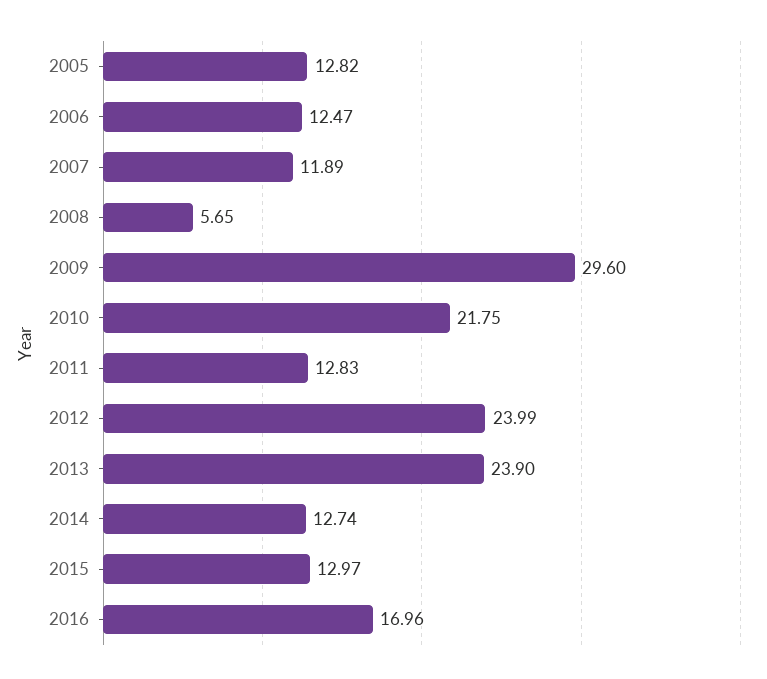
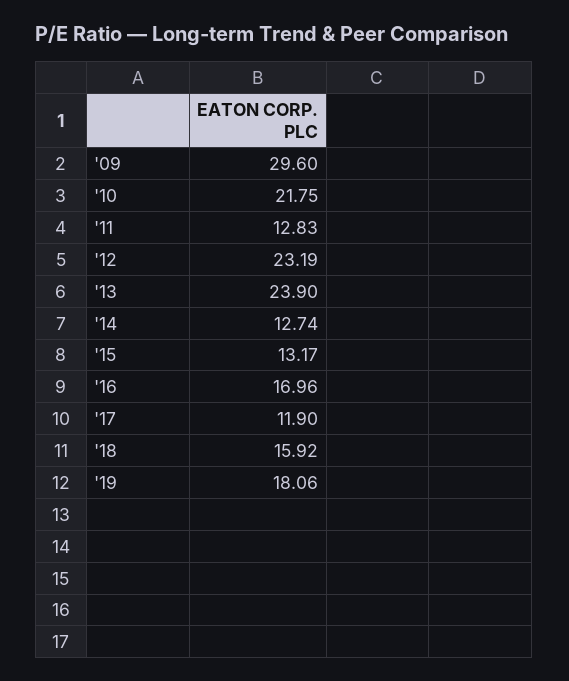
2005: 12.82 -> none
2006: 12.47 -> none
2007: 11.89 -> none
2008: 5.65 -> none
2012: 23.99 -> 23.19
2015: 12.97 -> 13.17
'17: none -> 11.9
'18: none -> 15.92
'19: none -> 18.06

